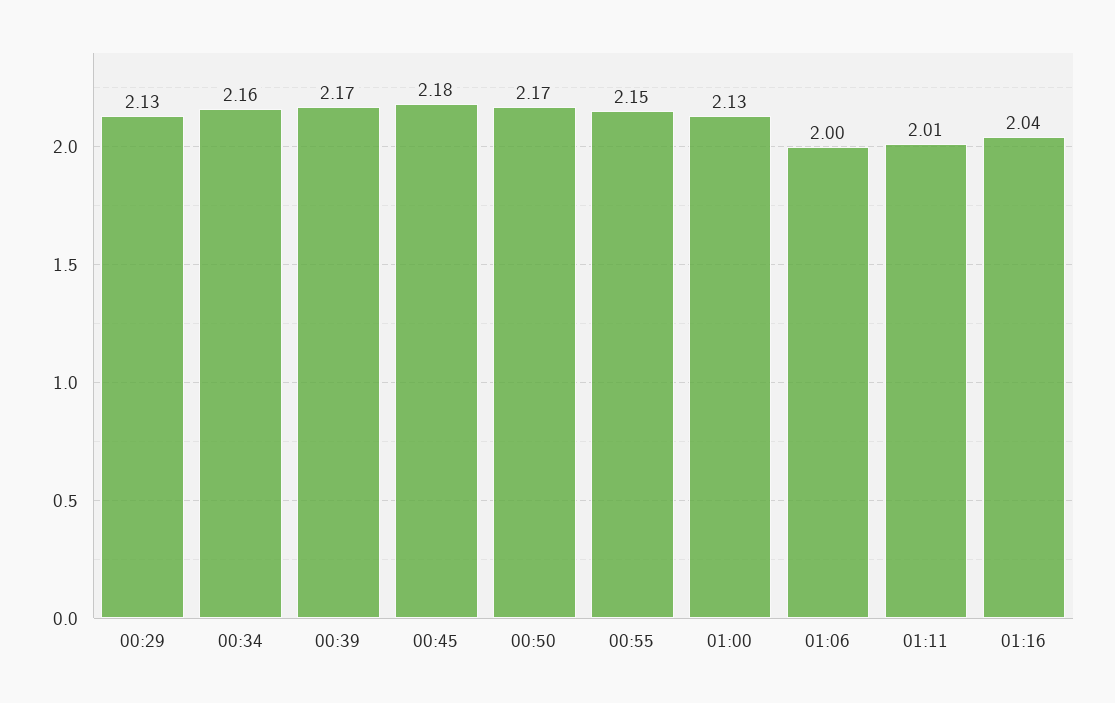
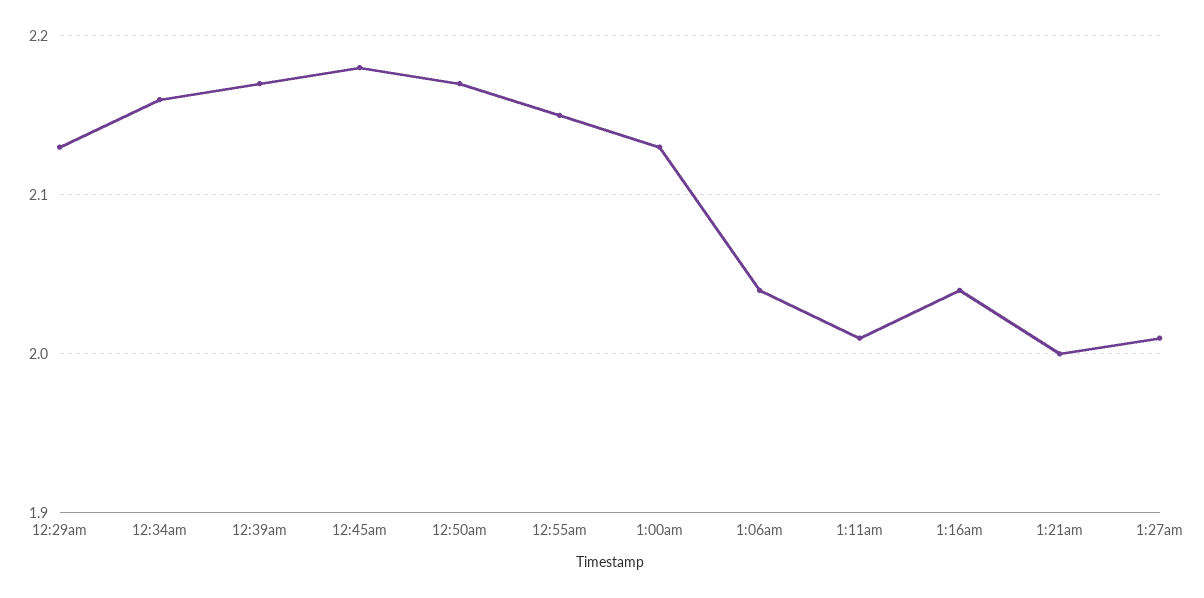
01:06: 2 -> 2.04
1:21am: none -> 2
1:27am: none -> 2.01

